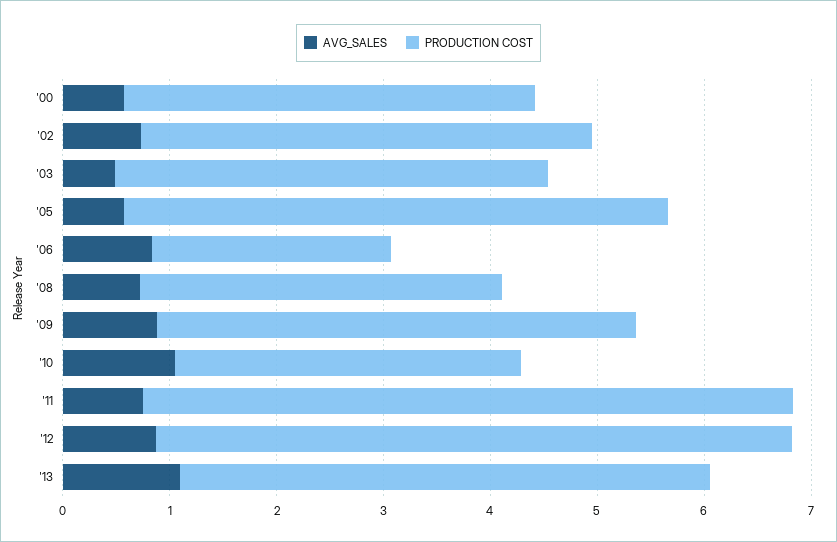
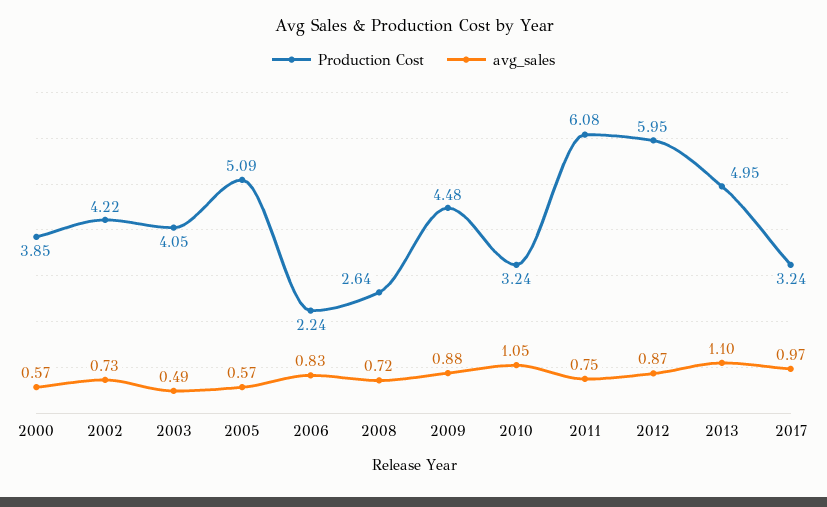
PRODUCTION COST, '08: 3.4 -> 2.64
PRODUCTION COST, 2017: none -> 3.24
AVG_SALES, 2017: none -> 0.97

